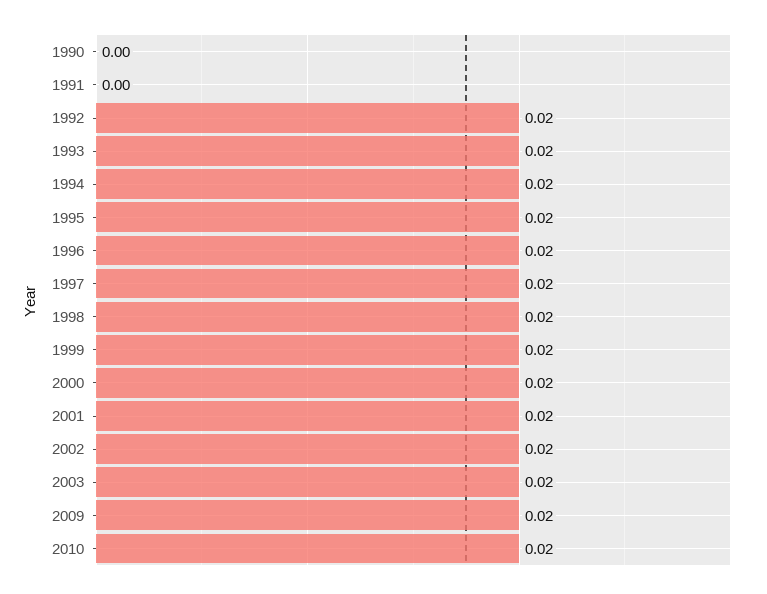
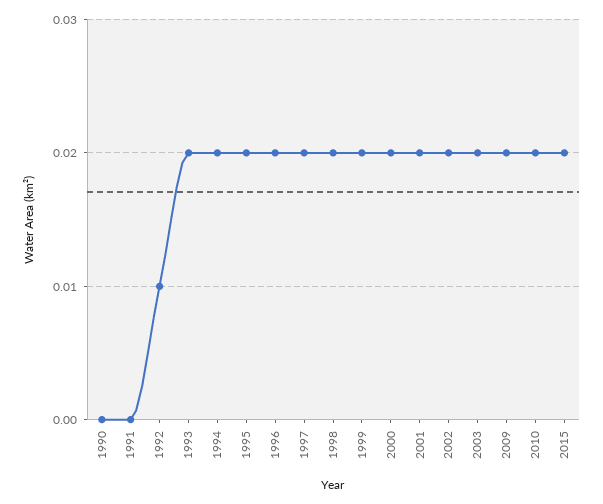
1992: 0.02 -> 0.01
2015: none -> 0.02

